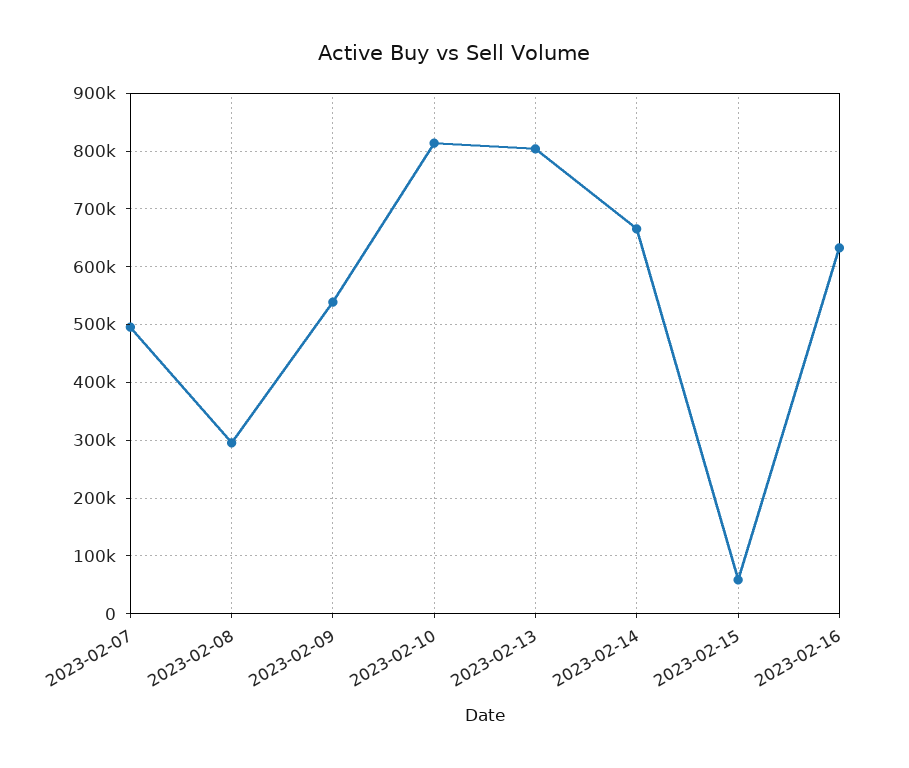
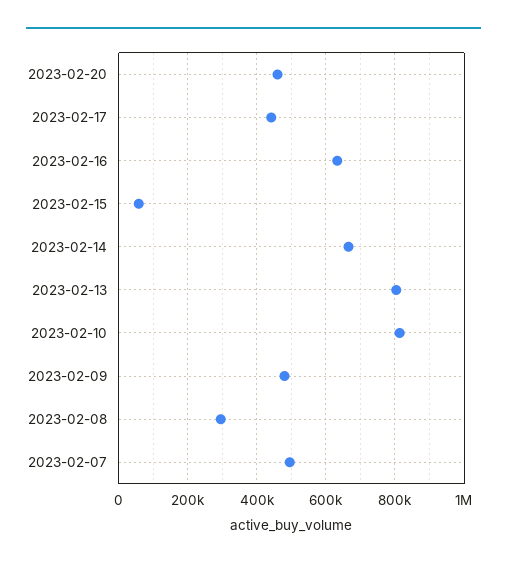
2023-02-09: 540000 -> 480000
2023-02-20: none -> 460000
2023-02-17: none -> 440000

